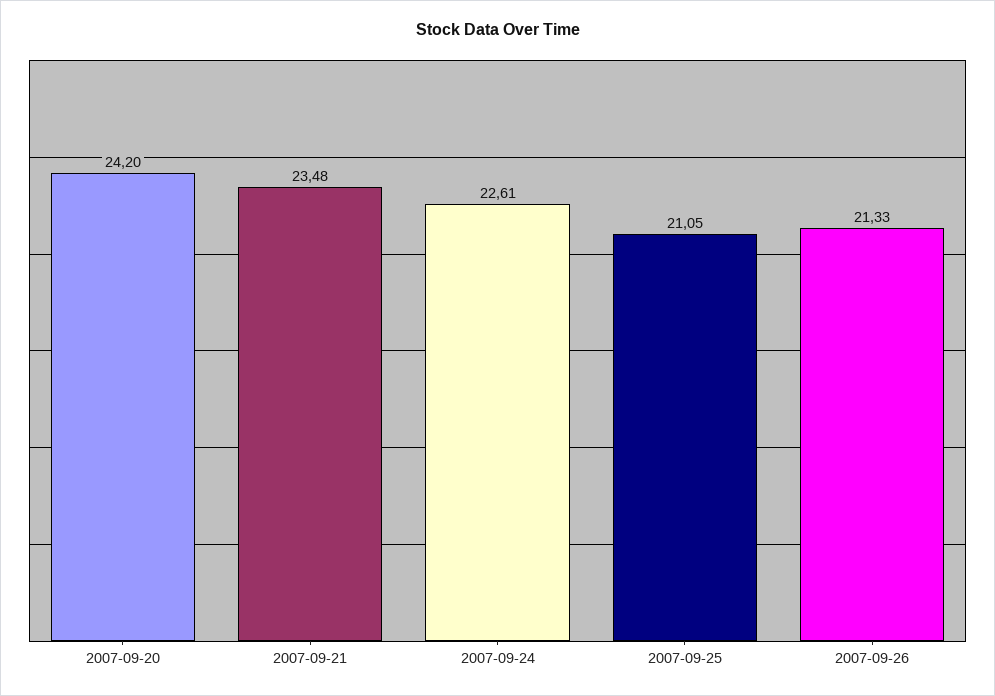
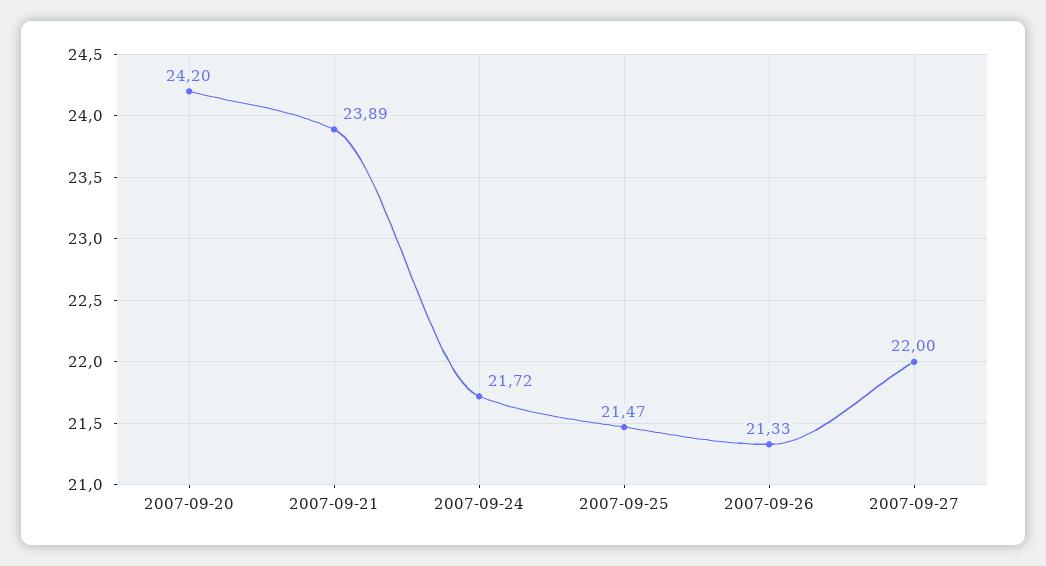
2007-09-21: 23.48 -> 23.89
2007-09-24: 22.61 -> 21.72
2007-09-25: 21.05 -> 21.47
2007-09-27: none -> 22

